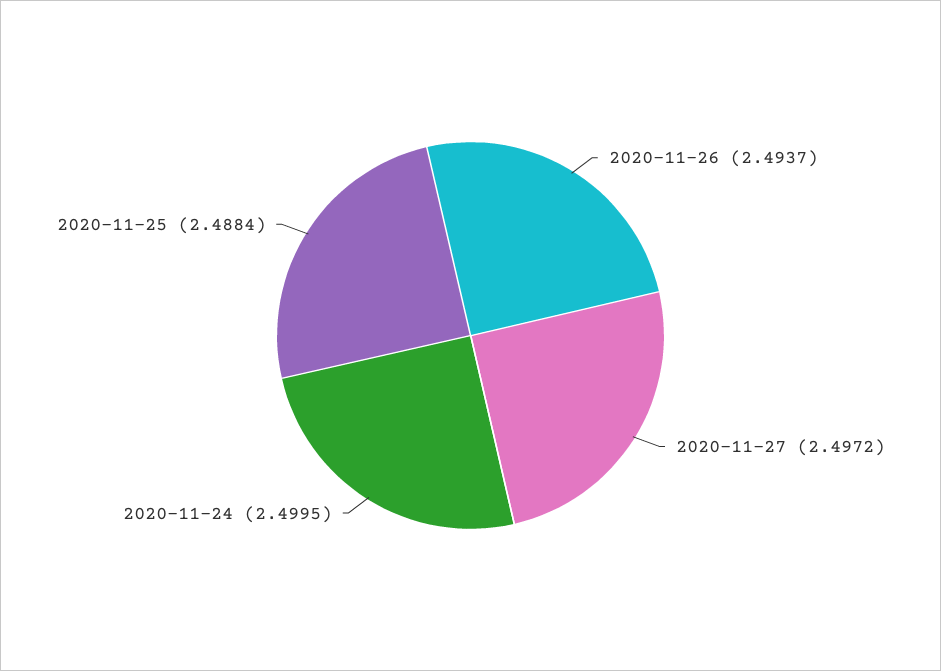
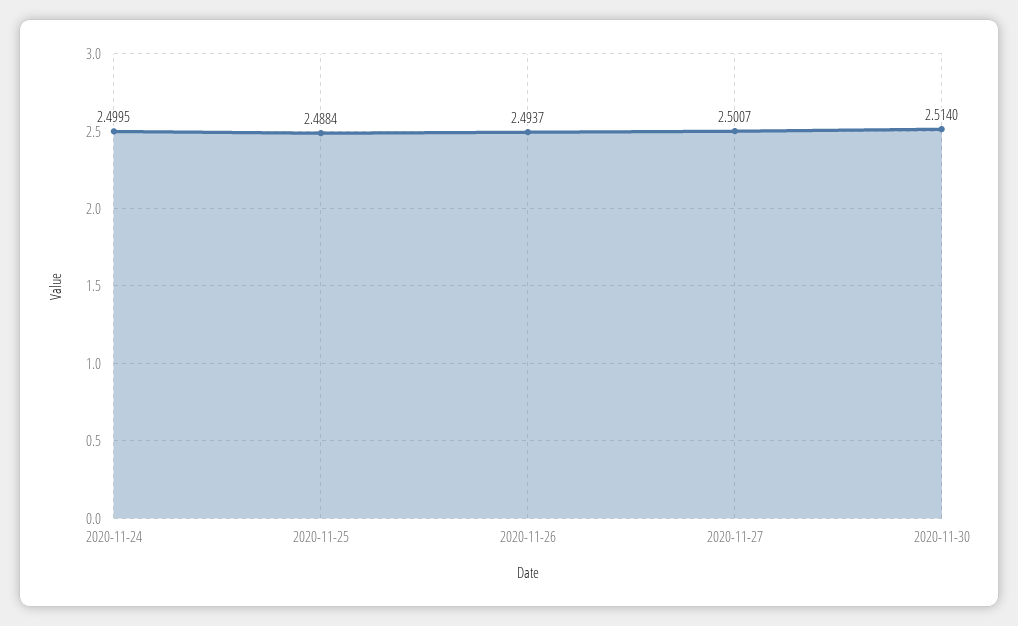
2020-11-27: 2.4972 -> 2.5007
2020-11-30: none -> 2.514

